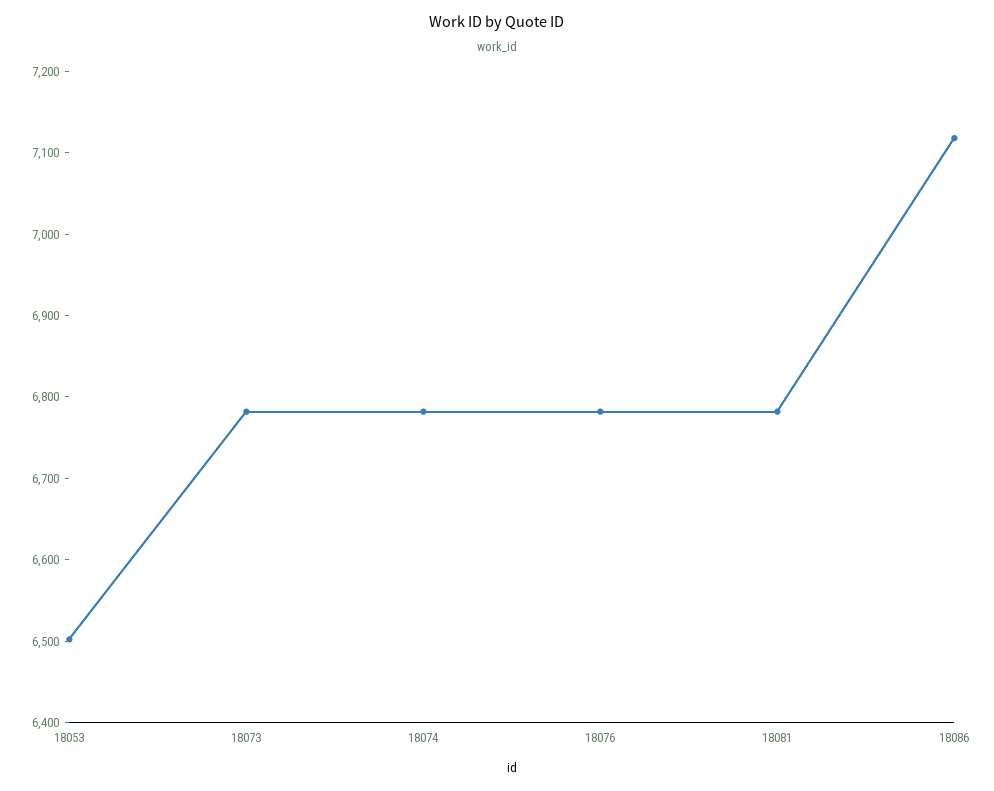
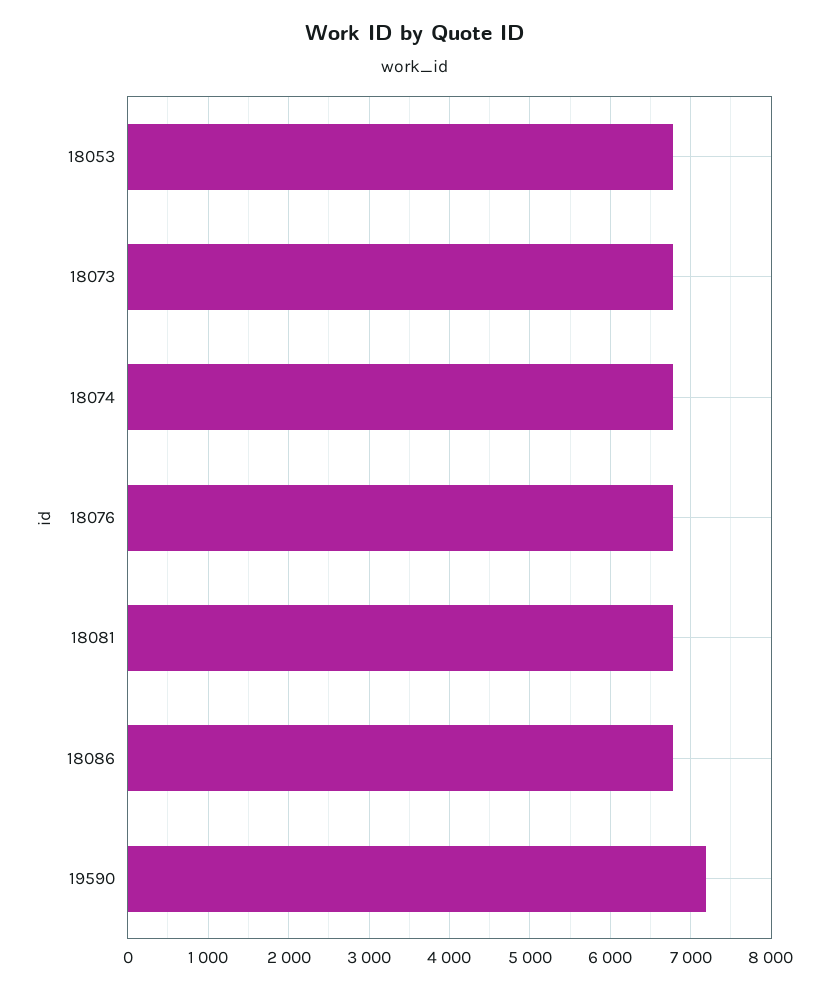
18053: 6500 -> 6800
18086: 7120 -> 6800
19590: none -> 7200

